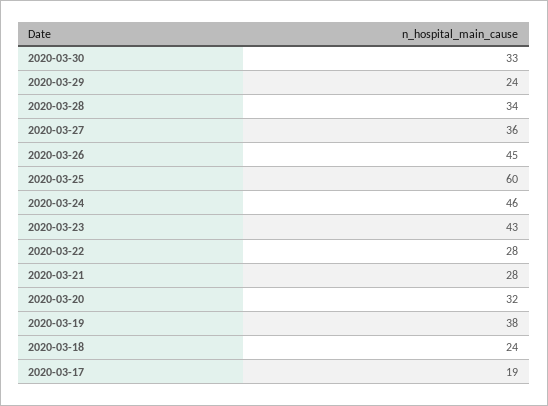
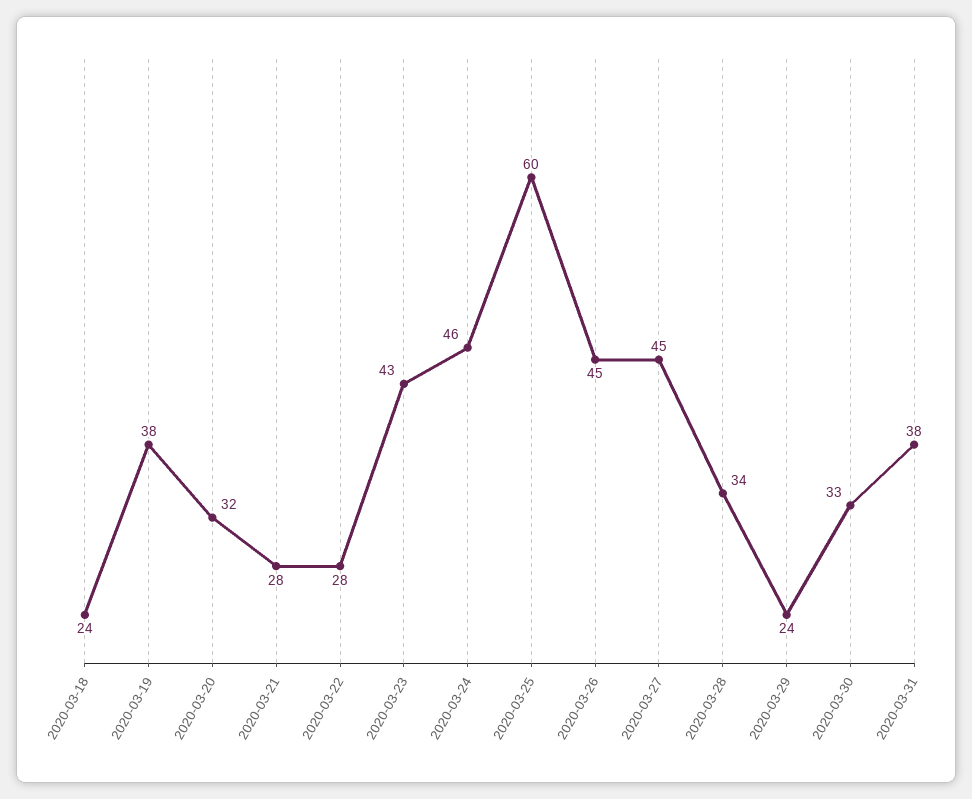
2020-03-27: 36 -> 45
2020-03-17: 19 -> none
2020-03-31: none -> 38

